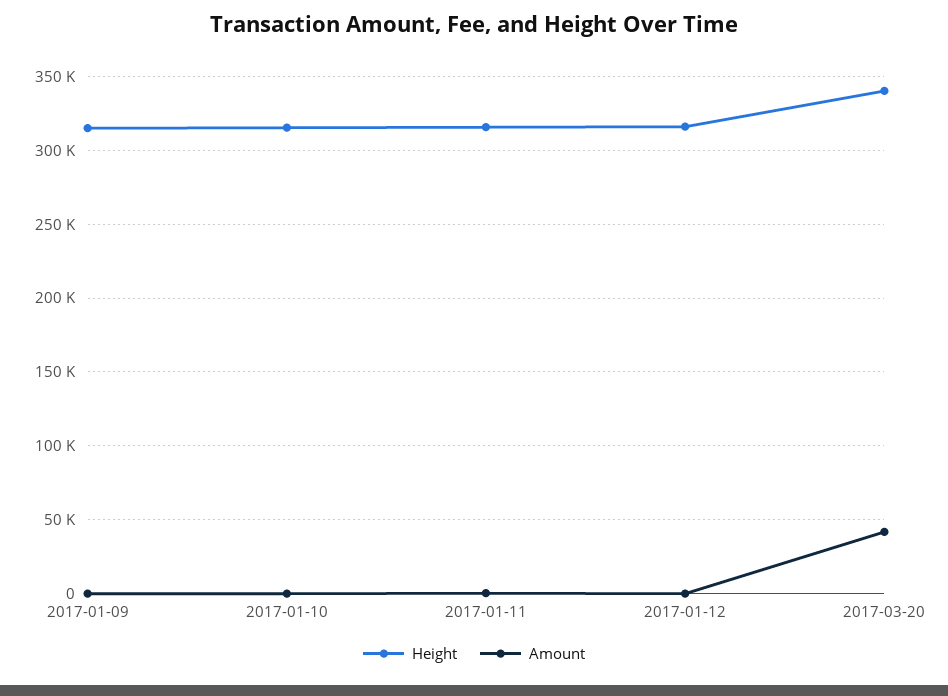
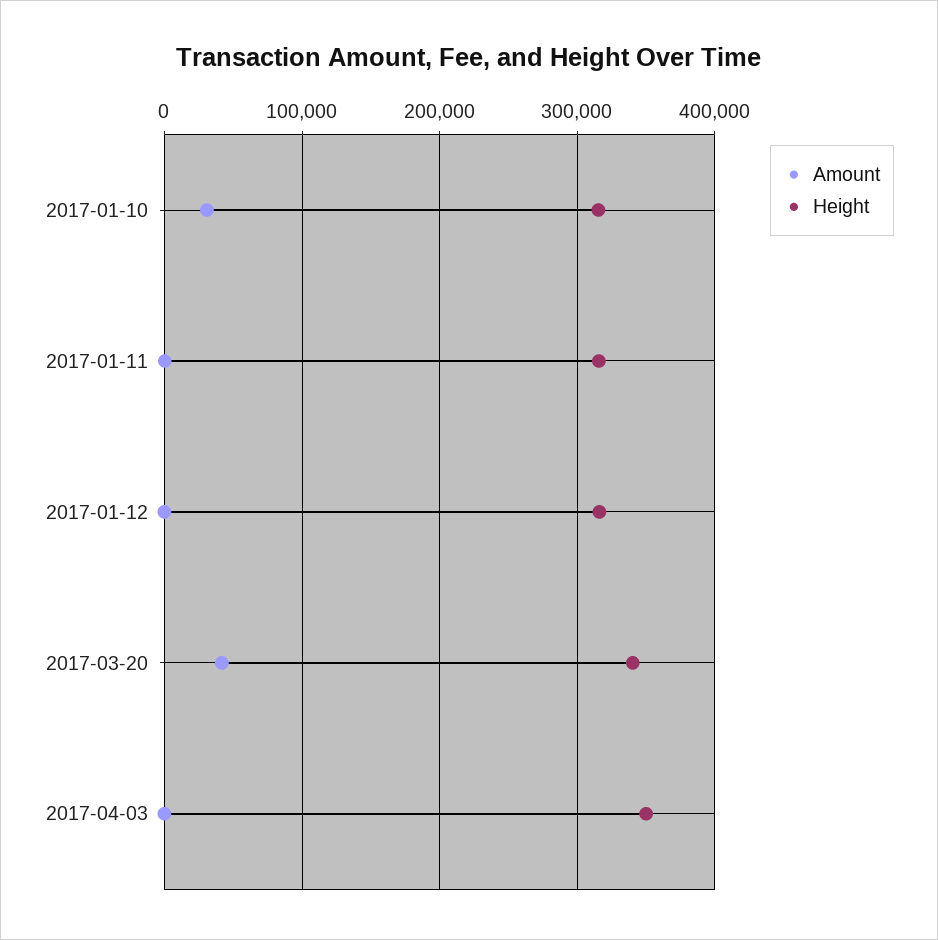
Height, 2017-01-09: 315000 -> none
Amount, 2017-01-09: 0 -> none
Amount, 2017-01-10: 0 -> 30000
Amount, 2017-04-03: none -> 0
Height, 2017-04-03: none -> 350000

